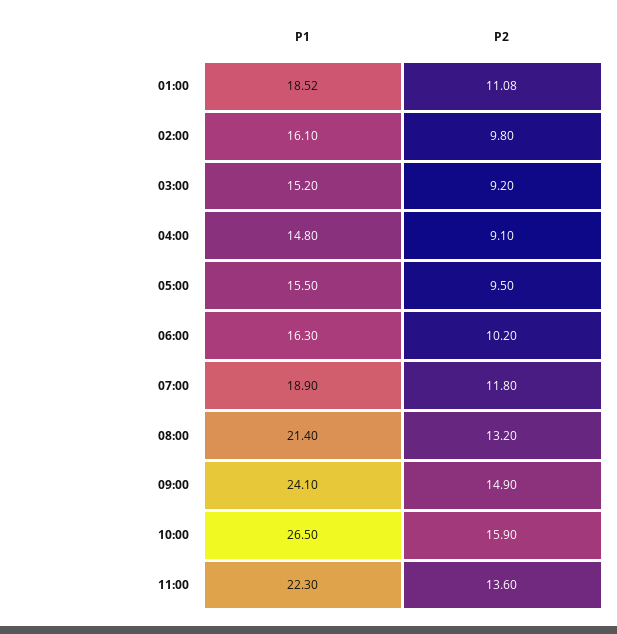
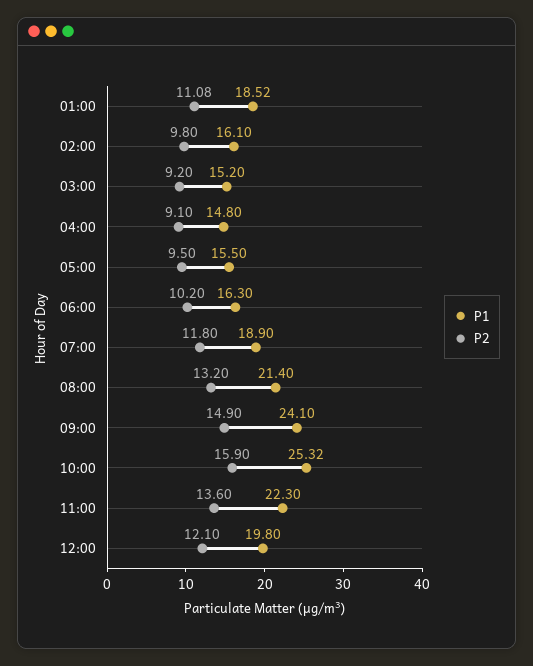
P1, 10:00: 26.5 -> 25.32
P1, 12:00: none -> 19.8
P2, 12:00: none -> 12.1

